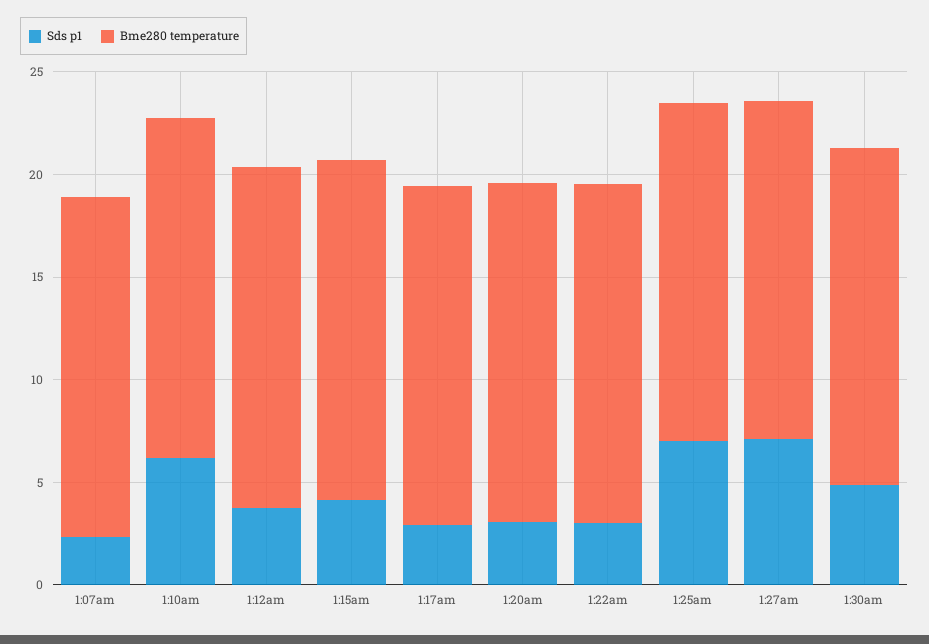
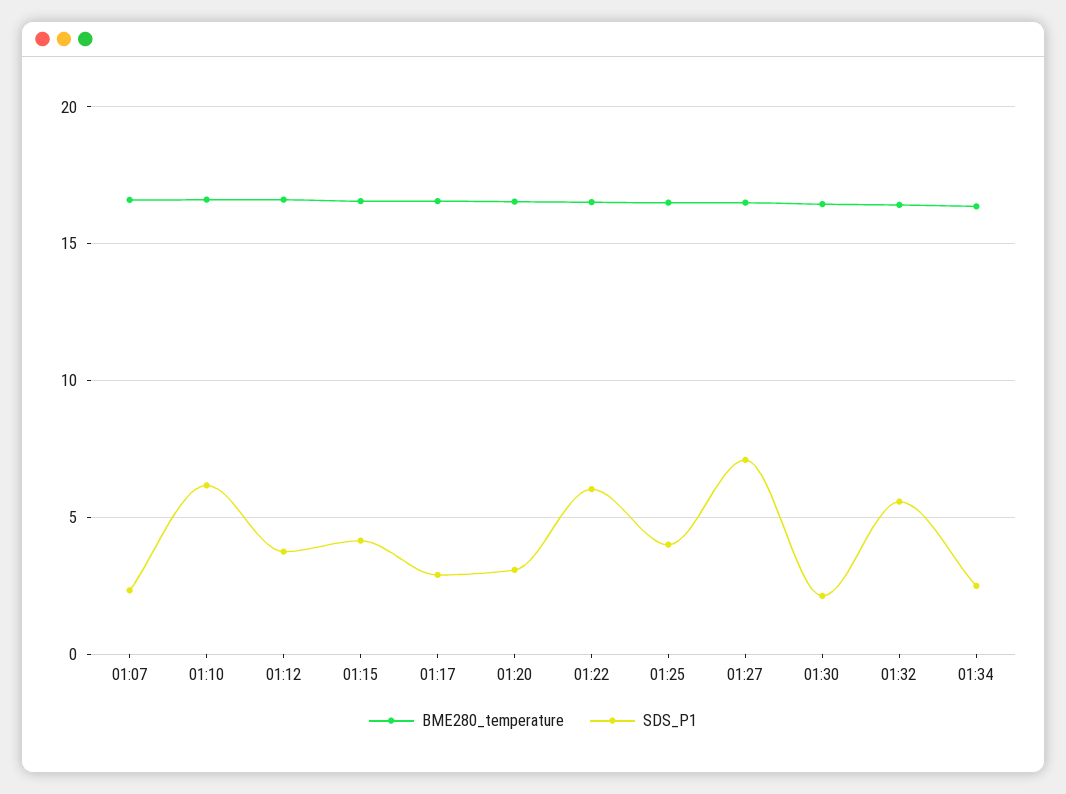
Sds p1, 1:22am: 3 -> 6
Sds p1, 1:25am: 7 -> 4
Sds p1, 1:30am: 5 -> 2
Bme280 temperature, 01:32: none -> 16.5
Sds p1, 01:32: none -> 5.5
Bme280 temperature, 01:34: none -> 16.5
Sds p1, 01:34: none -> 2.5

